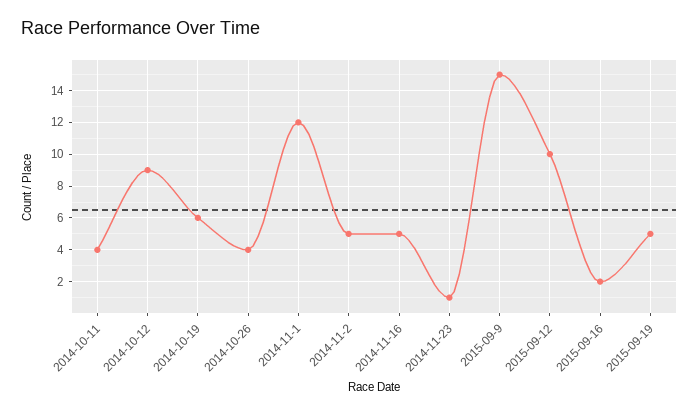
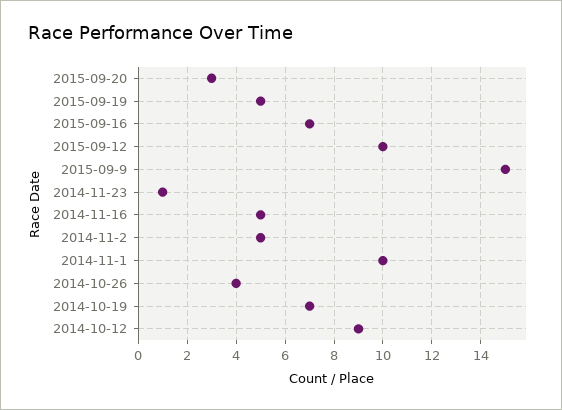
2014-10-11: 4 -> none
2014-10-19: 6 -> 7
2014-11-1: 12 -> 10
2015-09-16: 2 -> 7
2015-09-20: none -> 3

